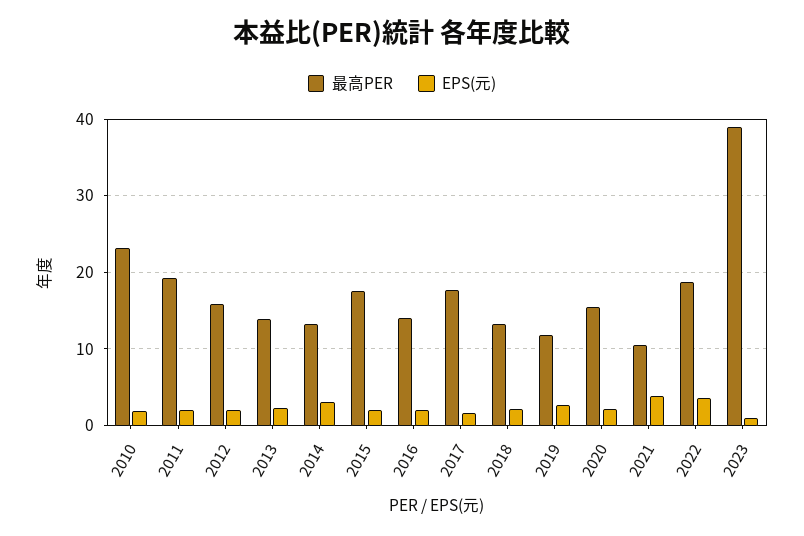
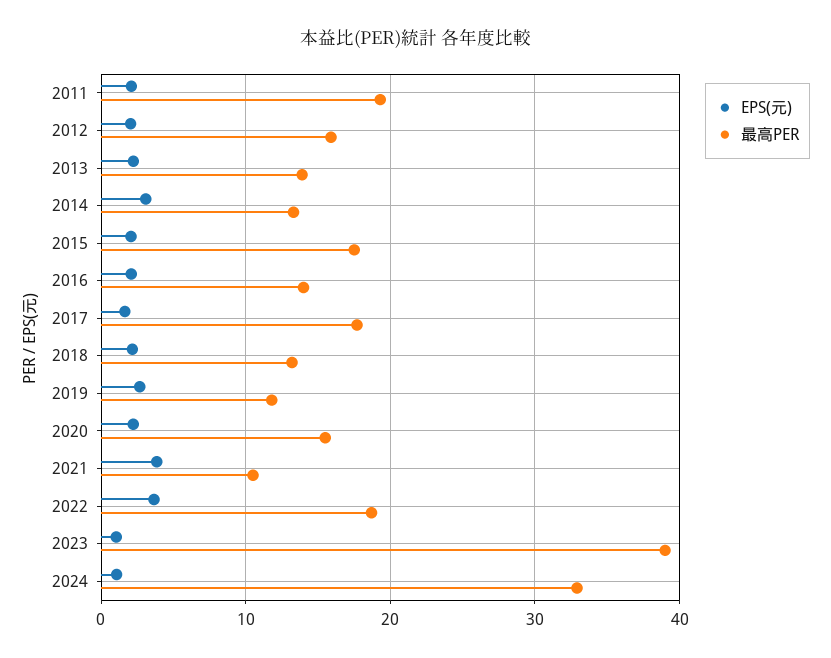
最高PER, 2010: 23 -> none
EPS(元), 2010: 2 -> none
EPS(元), 2024: none -> 1
最高PER, 2024: none -> 33

